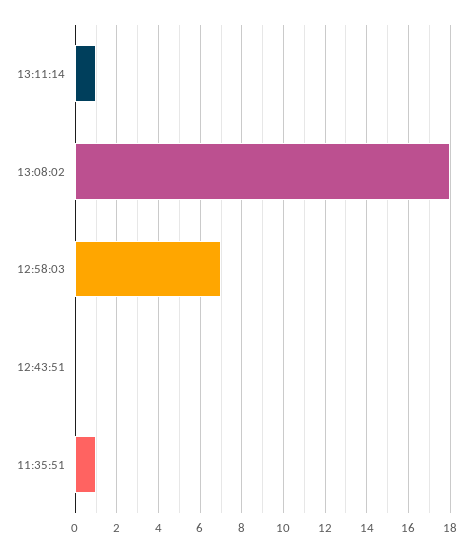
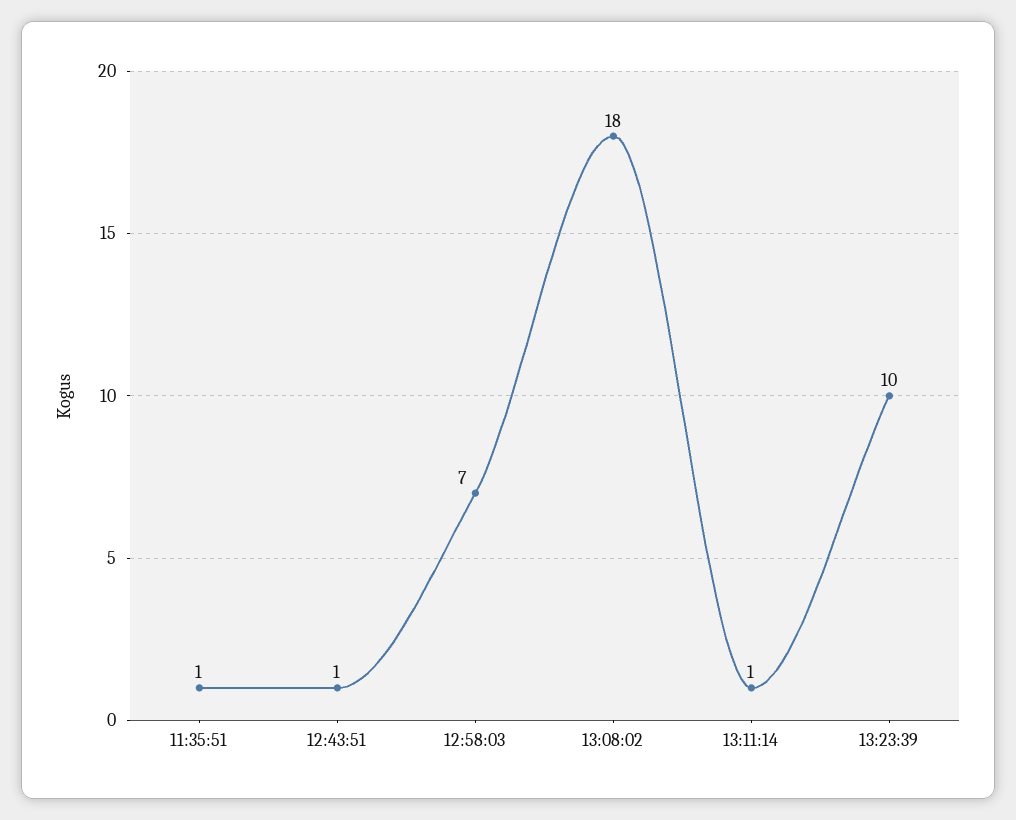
12:43:51: 0 -> 1
13:23:39: none -> 10

